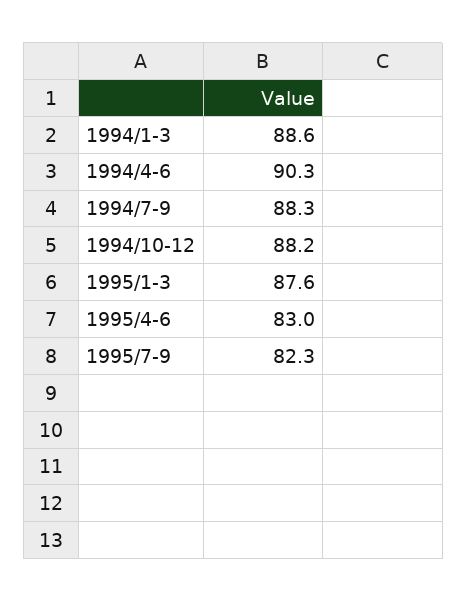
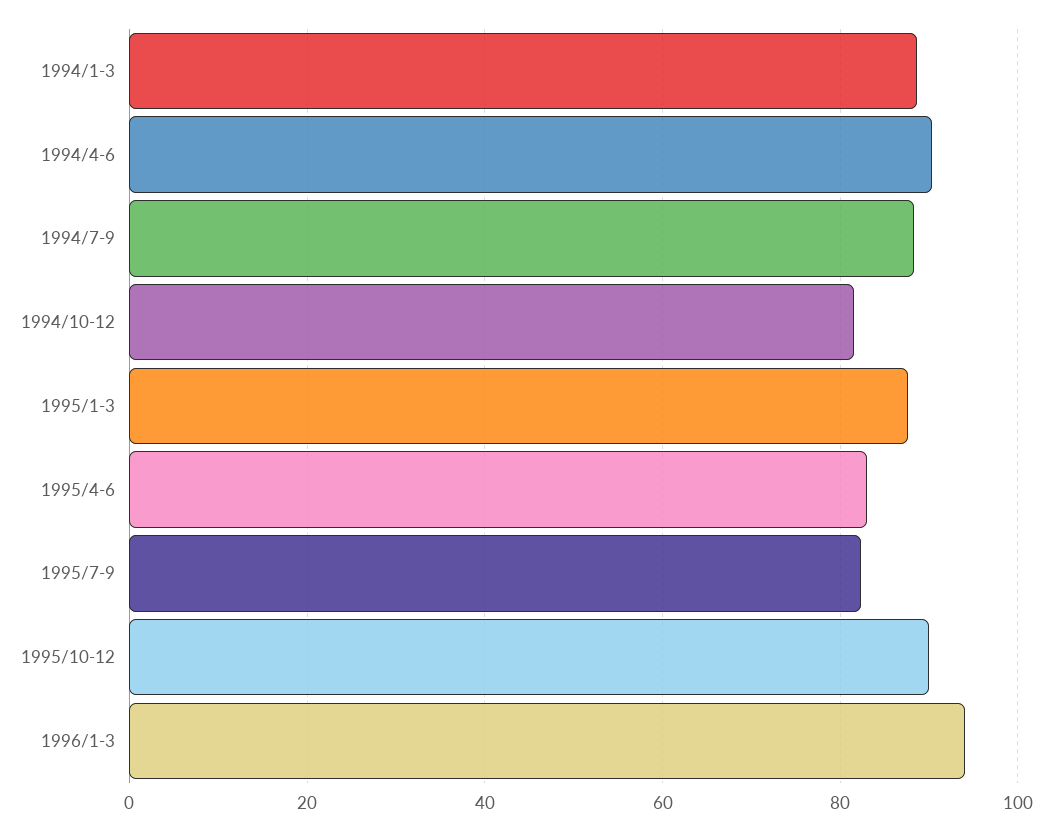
1994/10-12: 88.2 -> 82
1995/10-12: none -> 90
1996/1-3: none -> 94

